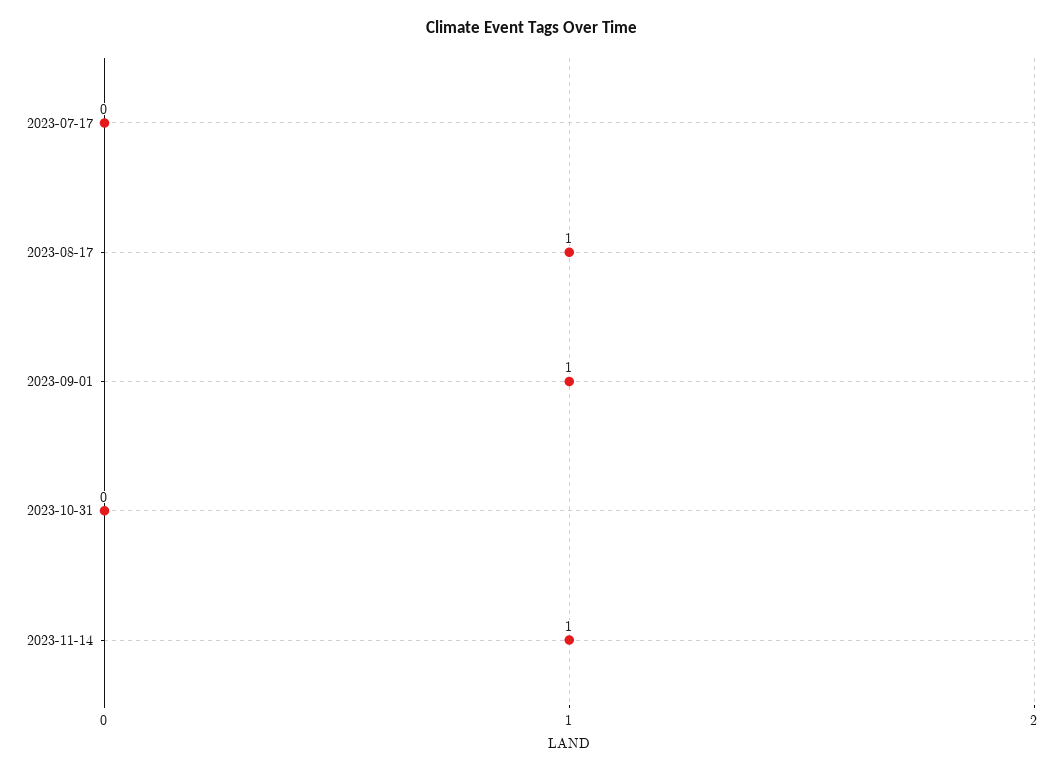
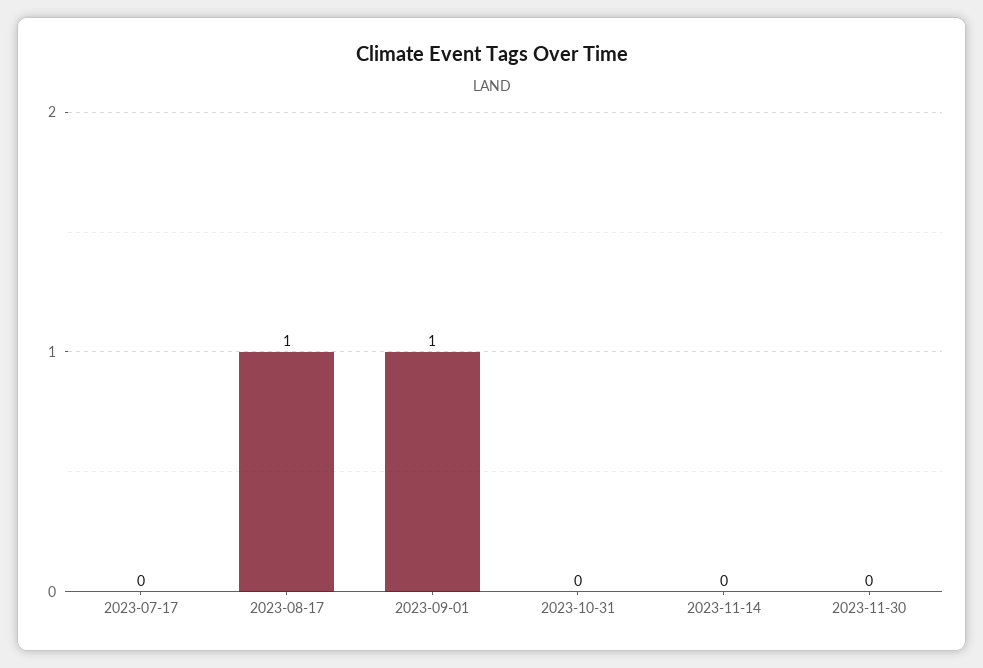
2023-11-14: 1 -> 0
2023-11-30: none -> 0

